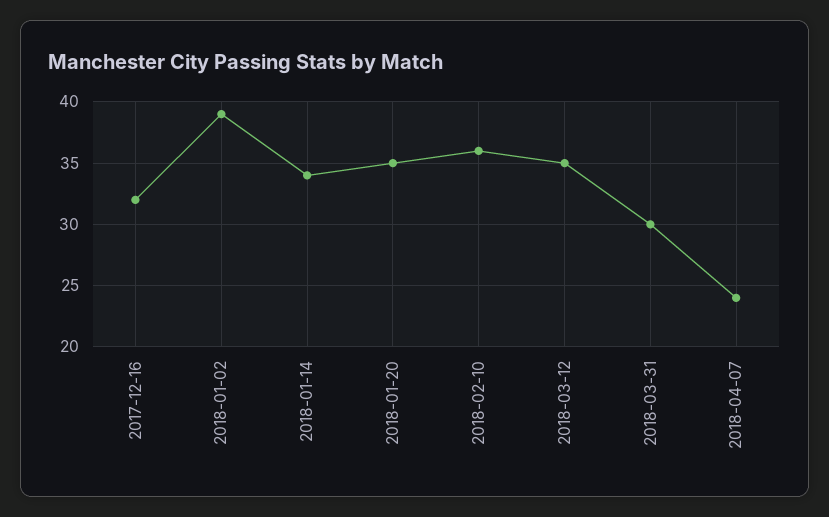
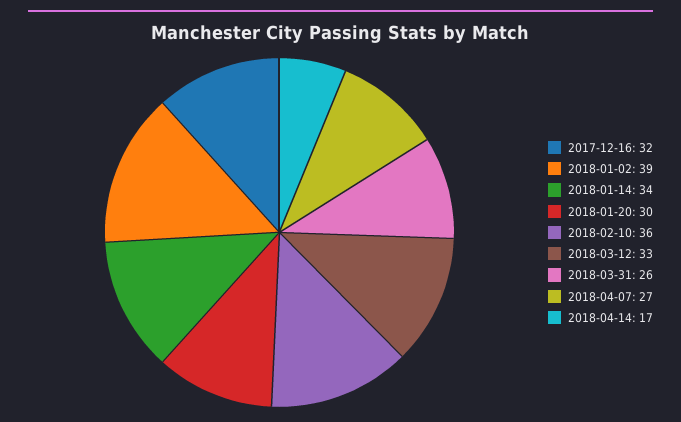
2018-01-20: 35 -> 30
2018-03-12: 35 -> 33
2018-03-31: 30 -> 26
2018-04-07: 24 -> 27
2018-04-14: none -> 17

